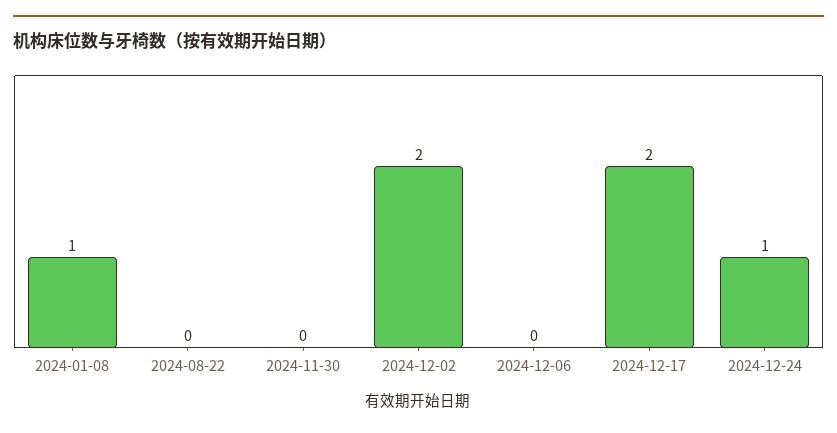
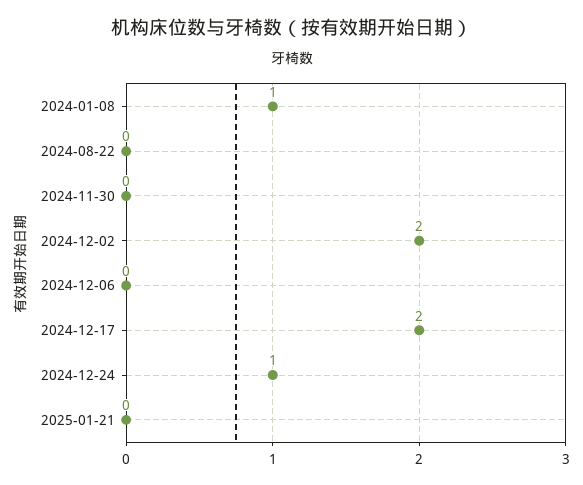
2025-01-21: none -> 0

